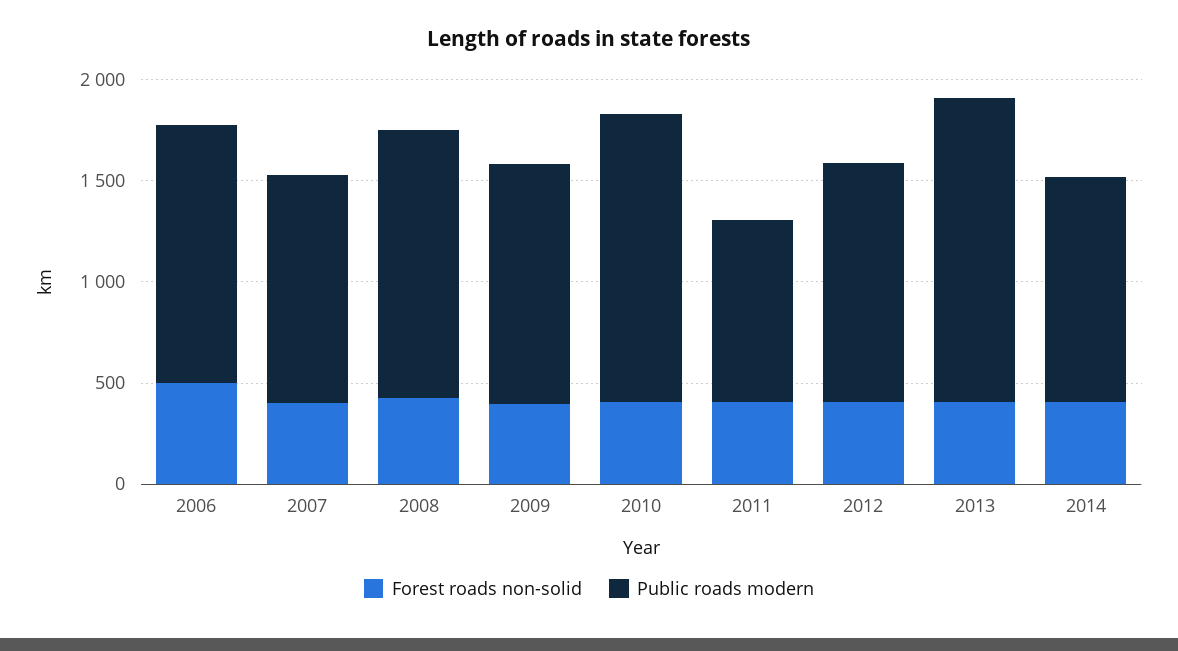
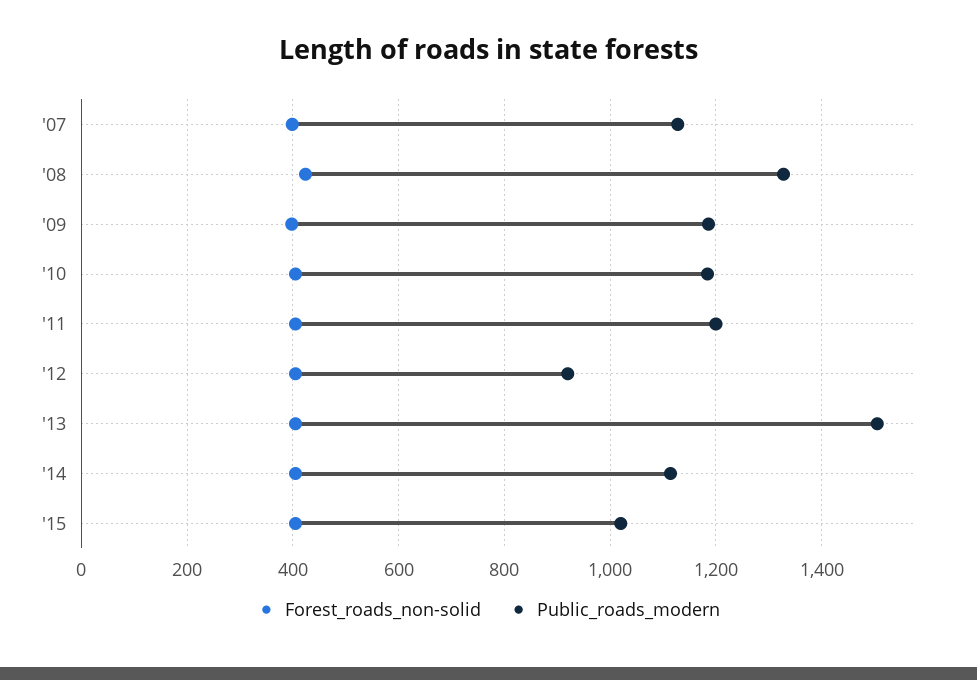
Forest roads non-solid, 2006: 500 -> none
Public roads modern, 2006: 1300 -> none
Public roads modern, 2010: 1400 -> 1180
Public roads modern, 2011: 900 -> 1200
Public roads modern, 2012: 1200 -> 920
Forest roads non-solid, '15: none -> 400
Public roads modern, '15: none -> 1020

